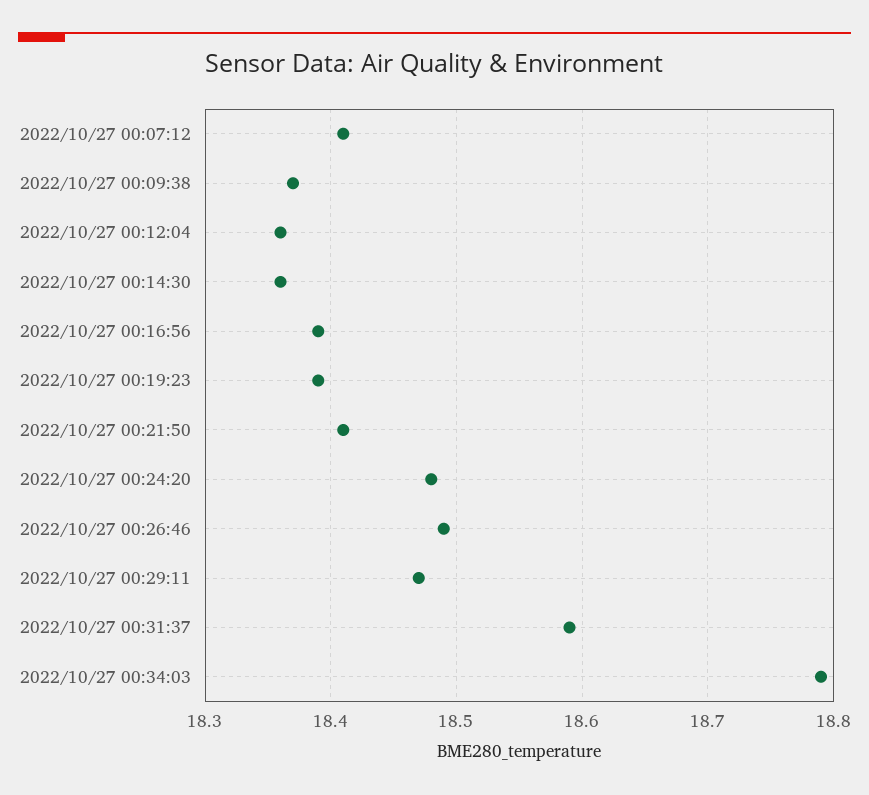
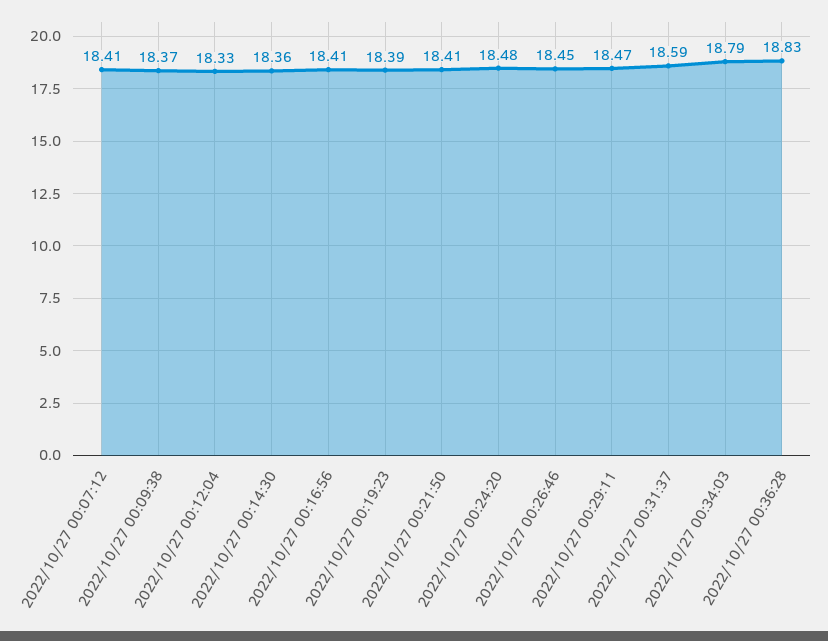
2022/10/27 00:12:04: 18.36 -> 18.33
2022/10/27 00:16:56: 18.39 -> 18.41
2022/10/27 00:26:46: 18.49 -> 18.45
2022/10/27 00:36:28: none -> 18.83

